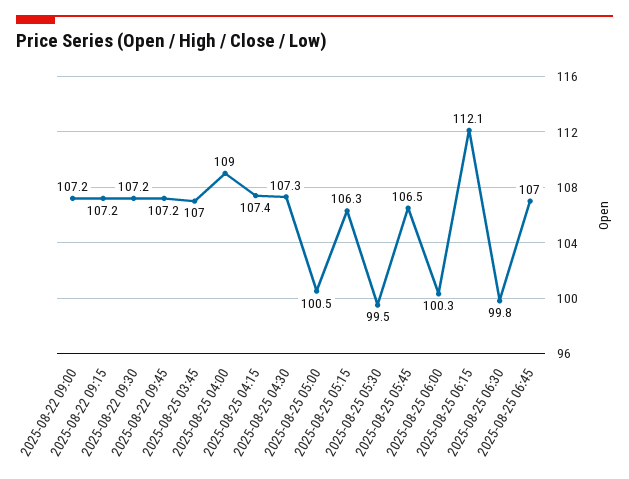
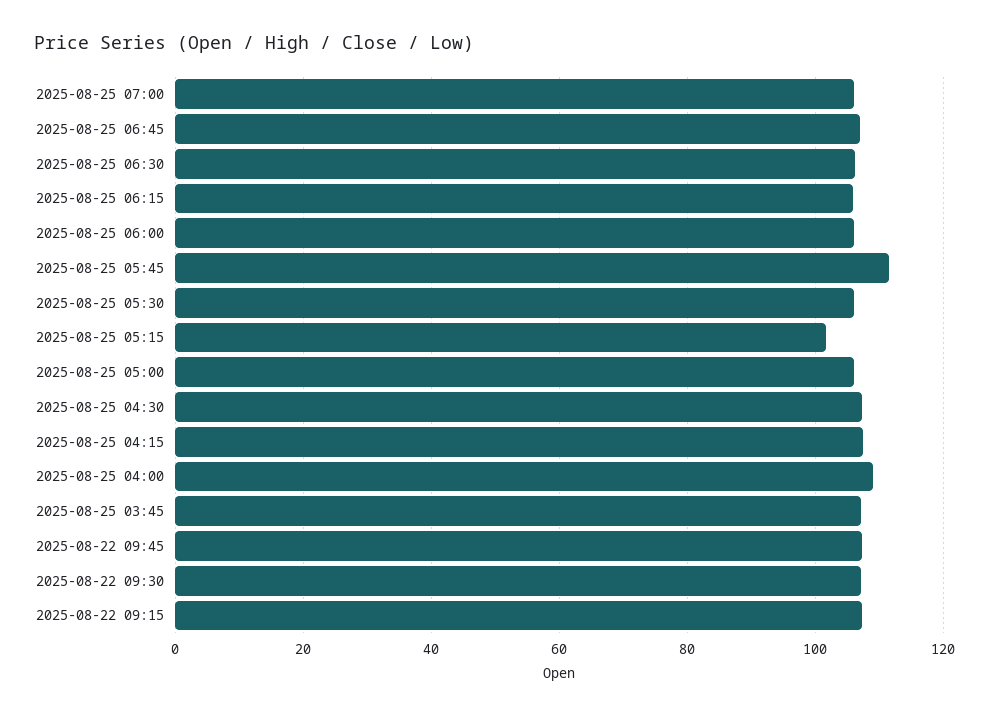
2025-08-22 09:00: 107.2 -> none
2025-08-25 05:00: 100.5 -> 106
2025-08-25 05:15: 106.3 -> 102
2025-08-25 05:30: 99.5 -> 106
2025-08-25 05:45: 106.5 -> 112
2025-08-25 06:00: 100.3 -> 106
2025-08-25 06:15: 112.1 -> 106
2025-08-25 06:30: 99.8 -> 106
2025-08-25 07:00: none -> 106

